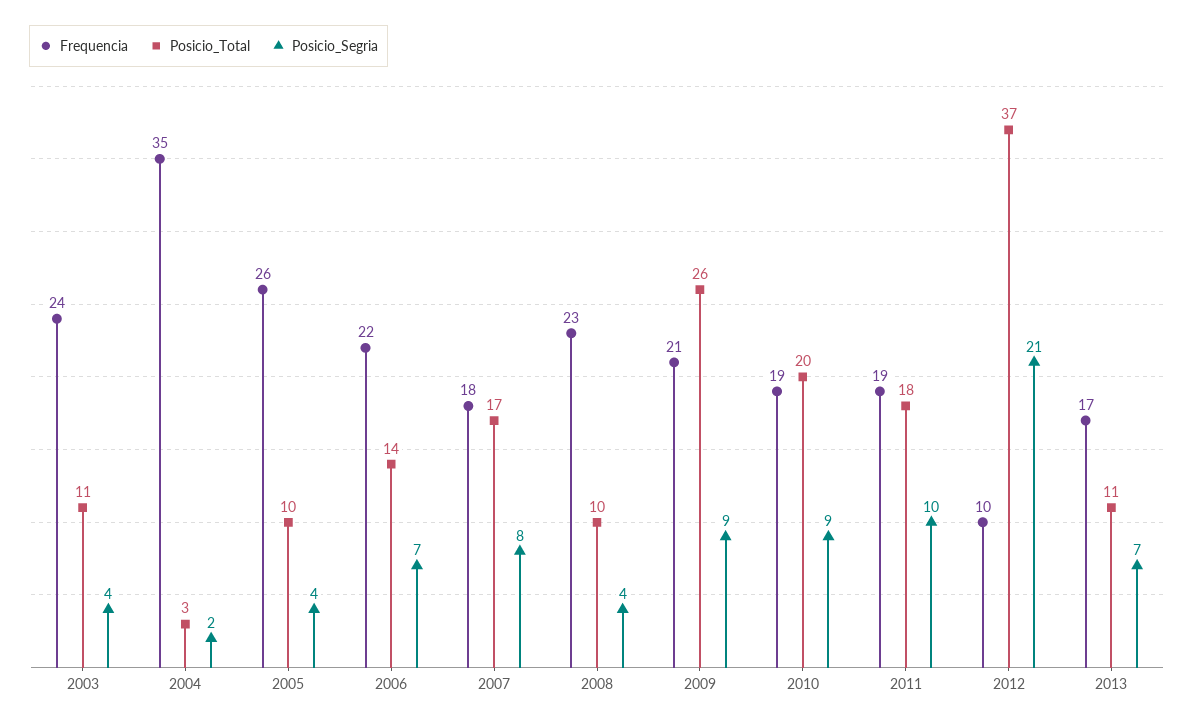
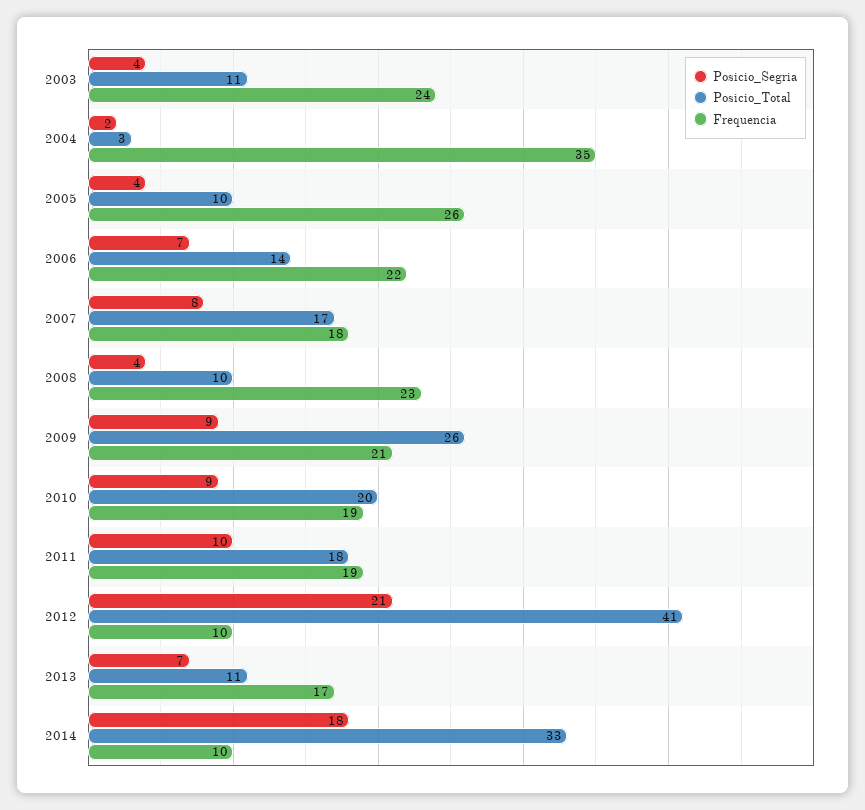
Posicio_Total, 2012: 37 -> 41
Posicio_Segria, 2014: none -> 18
Posicio_Total, 2014: none -> 33
Frequencia, 2014: none -> 10

